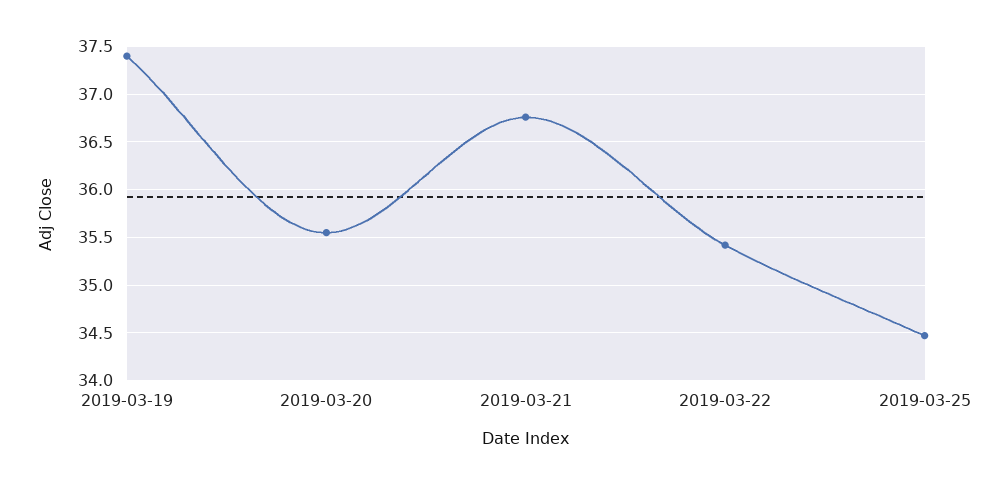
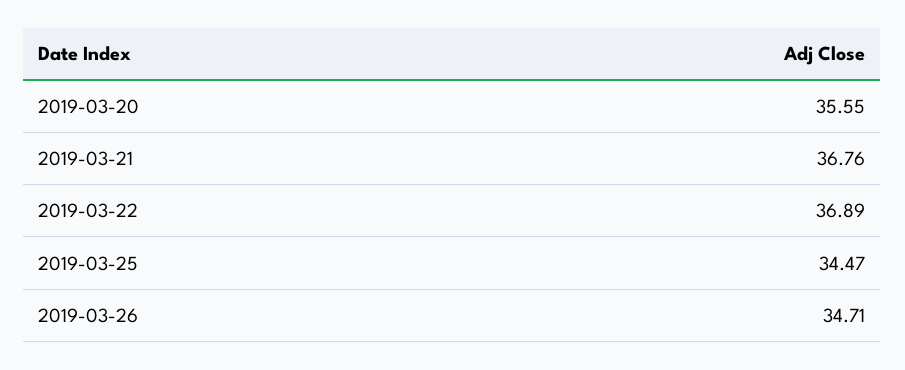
2019-03-19: 37.4 -> none
2019-03-22: 35.4 -> 36.89
2019-03-26: none -> 34.71

